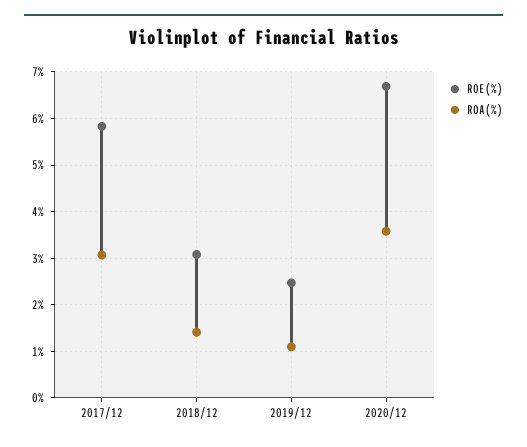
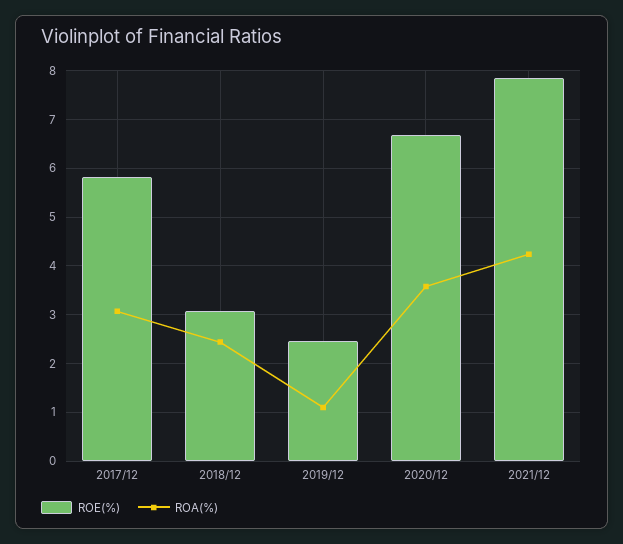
ROA(%), 2018/12: 1.4 -> 2.4
ROE(%), 2021/12: none -> 7.8
ROA(%), 2021/12: none -> 4.2

